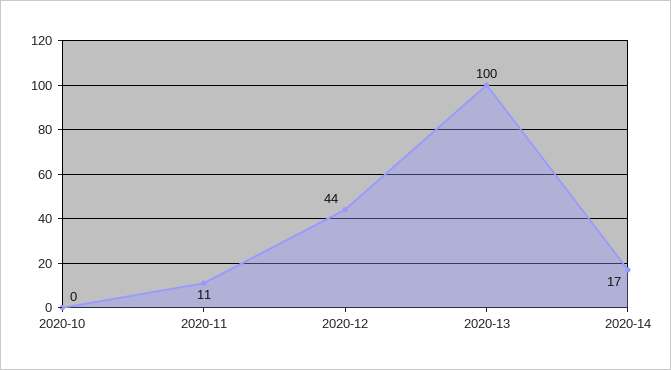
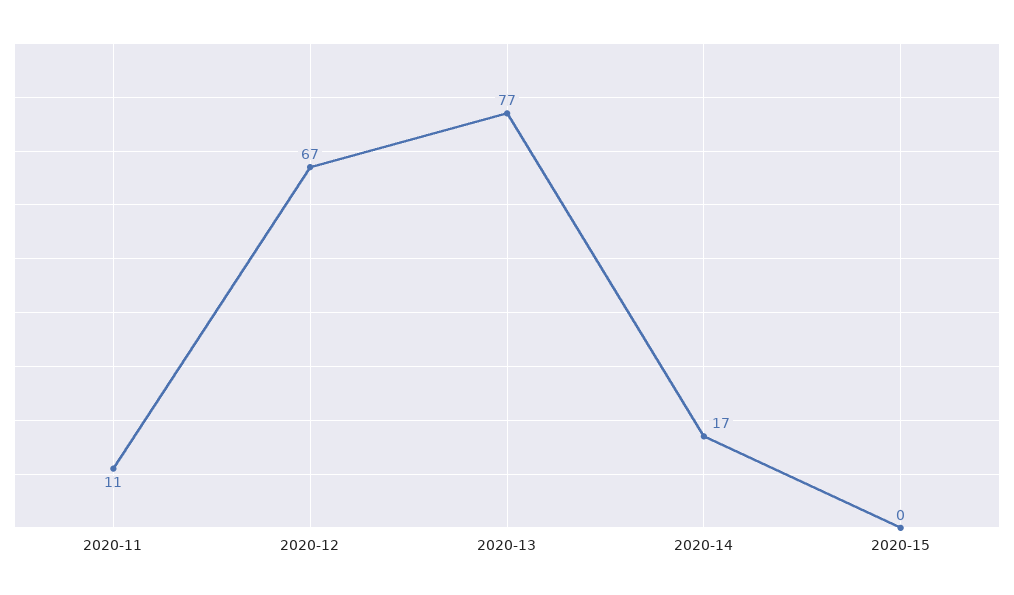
2020-10: 0 -> none
2020-12: 44 -> 67
2020-13: 100 -> 77
2020-15: none -> 0

